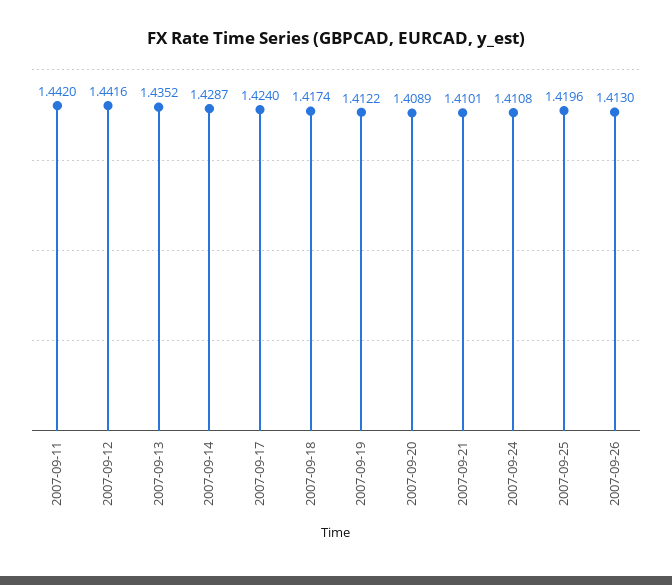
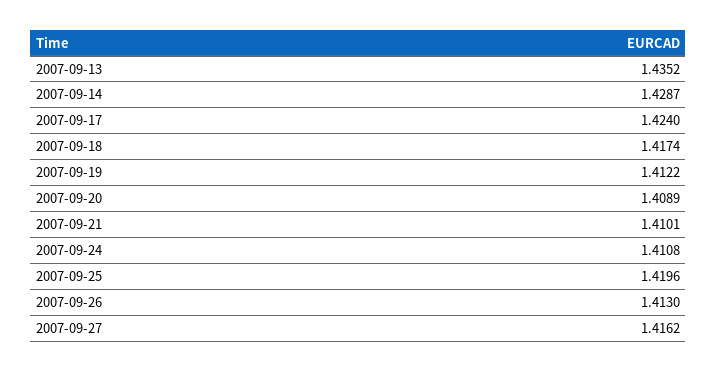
2007-09-11: 1.442 -> none
2007-09-12: 1.4416 -> none
2007-09-27: none -> 1.4162

